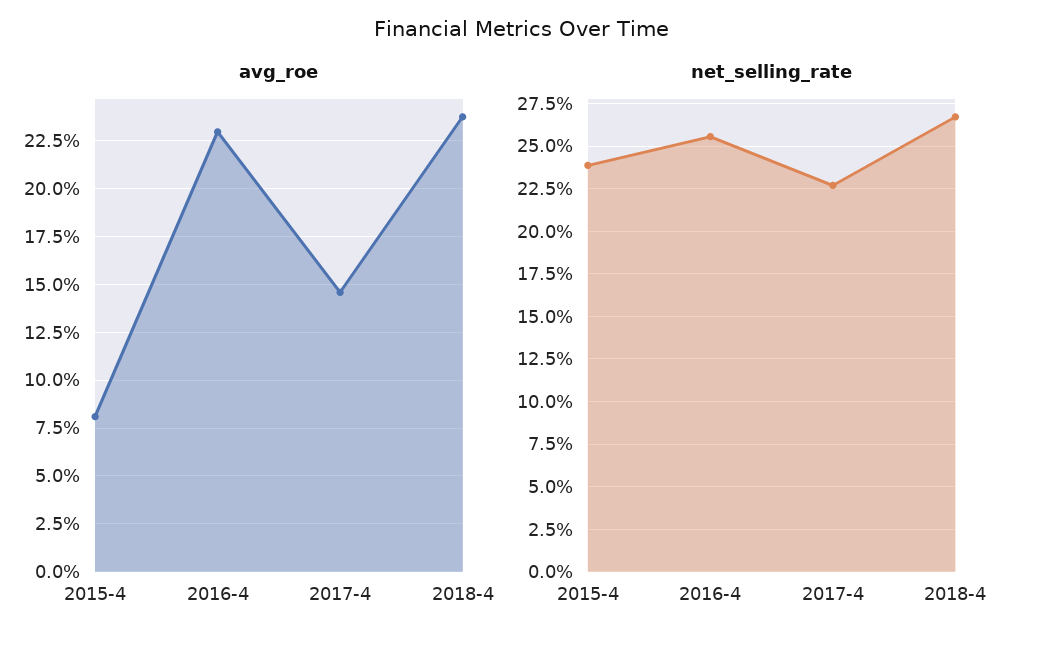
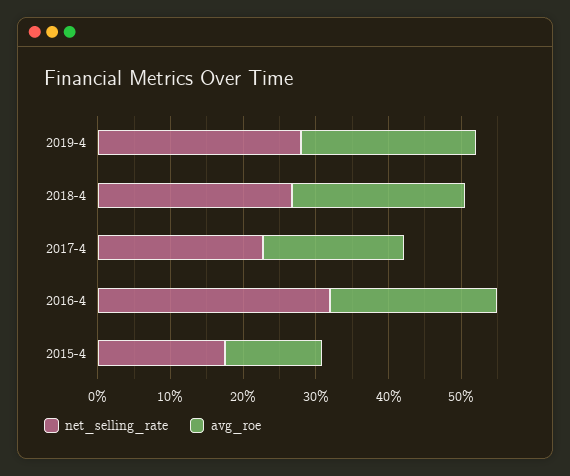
avg_roe, 2015-4: 8 -> 14
avg_roe, 2017-4: 14.5 -> 20
net_selling_rate, 2015-4: 24 -> 18
net_selling_rate, 2016-4: 25.5 -> 32
net_selling_rate, 2019-4: none -> 28
avg_roe, 2019-4: none -> 24

